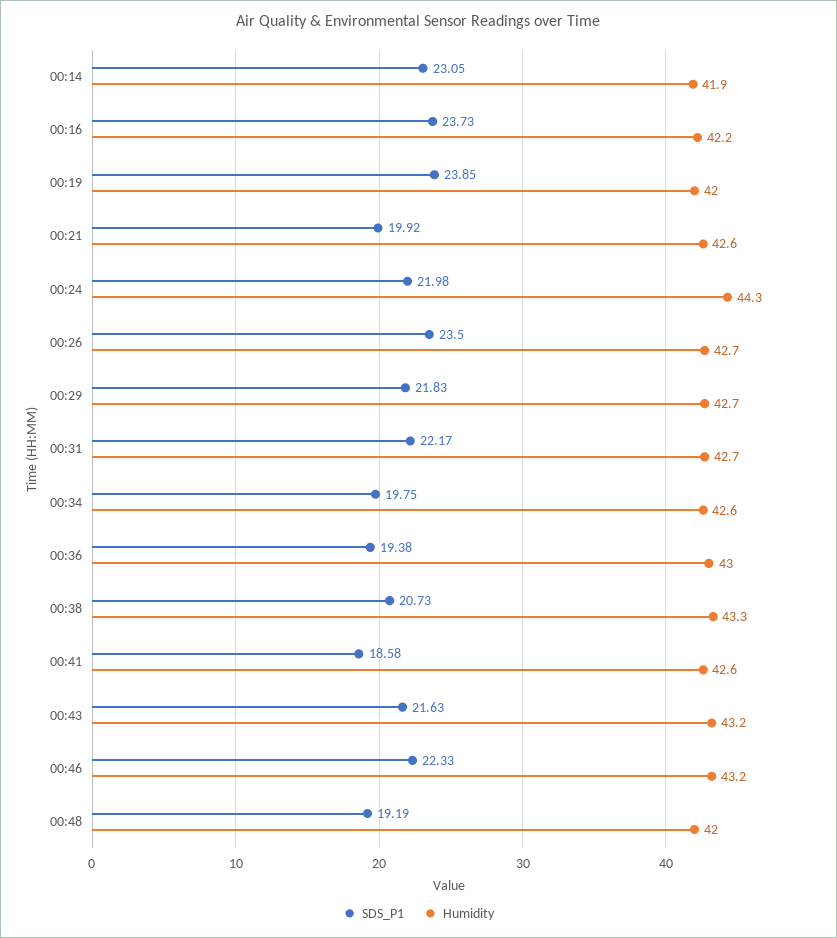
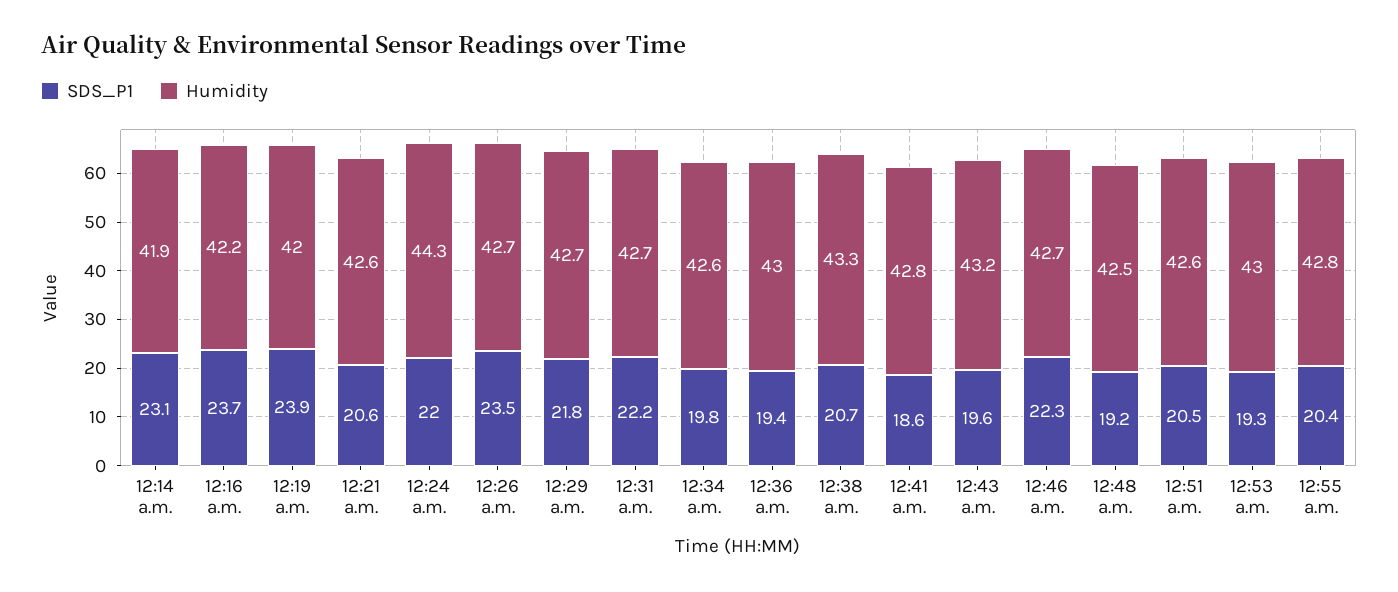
SDS_P1, 00:21: 19.92 -> 20.6
Humidity, 00:41: 42.6 -> 42.8
SDS_P1, 00:43: 21.63 -> 19.6
Humidity, 00:46: 43.2 -> 42.7
Humidity, 00:48: 42 -> 42.5
SDS_P1, 12:51 a.m.: none -> 20.5
Humidity, 12:51 a.m.: none -> 42.6
SDS_P1, 12:53 a.m.: none -> 19.3
Humidity, 12:53 a.m.: none -> 43
SDS_P1, 12:55 a.m.: none -> 20.4
Humidity, 12:55 a.m.: none -> 42.8

